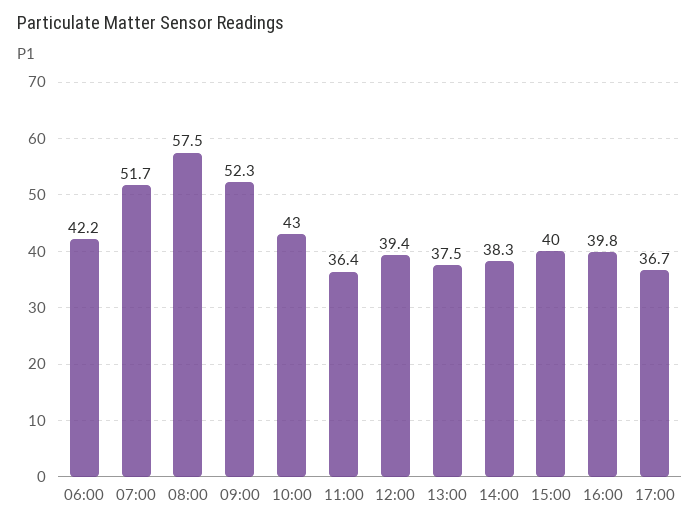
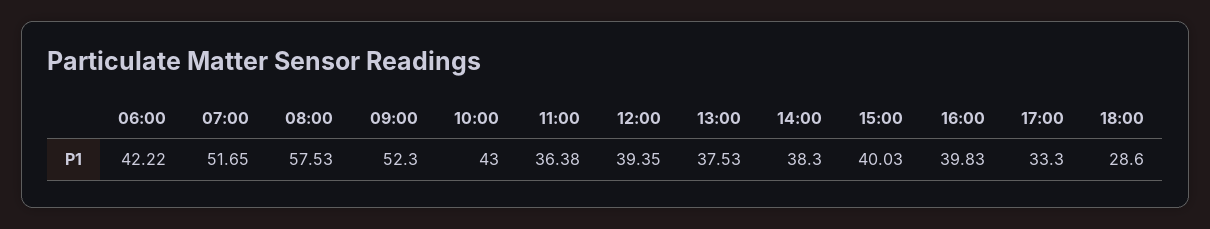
17:00: 36.7 -> 33.3
18:00: none -> 28.6

